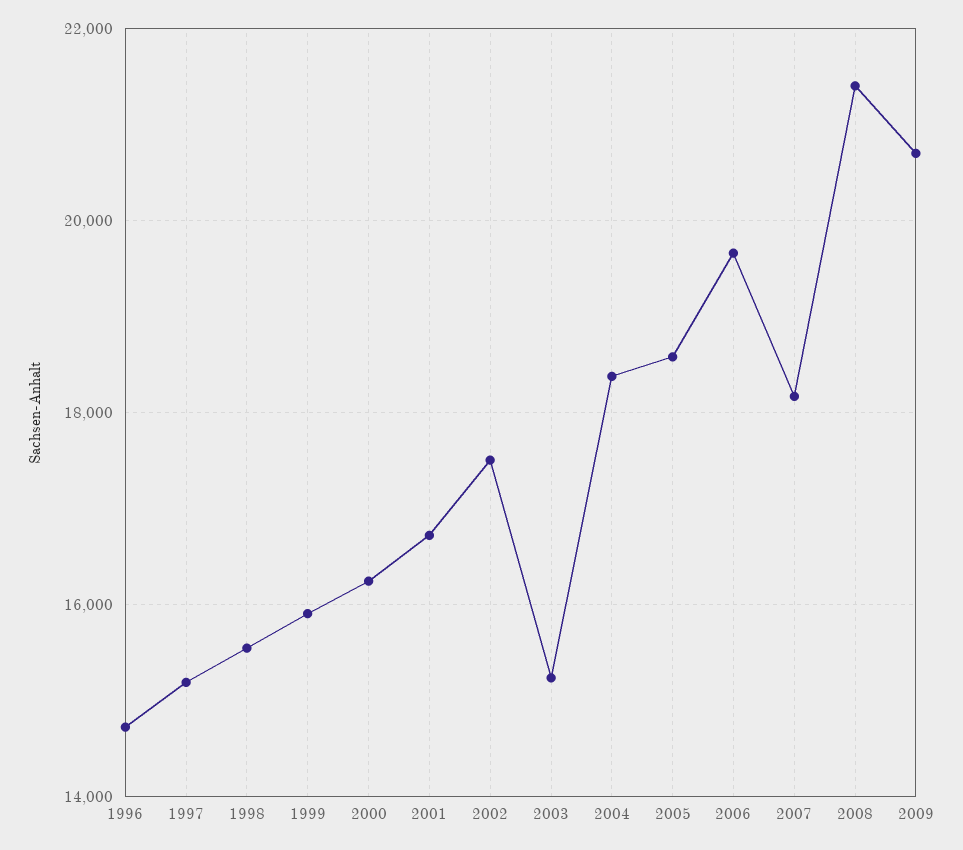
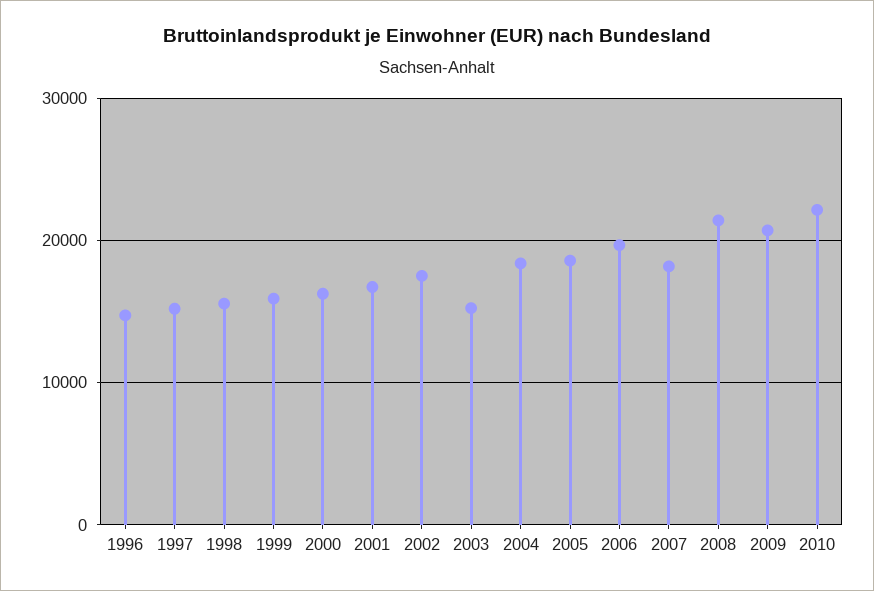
2010: none -> 22000

